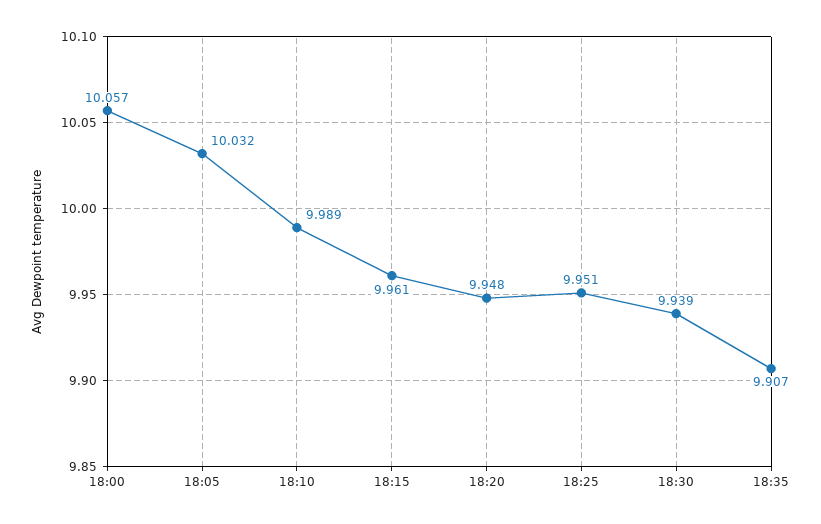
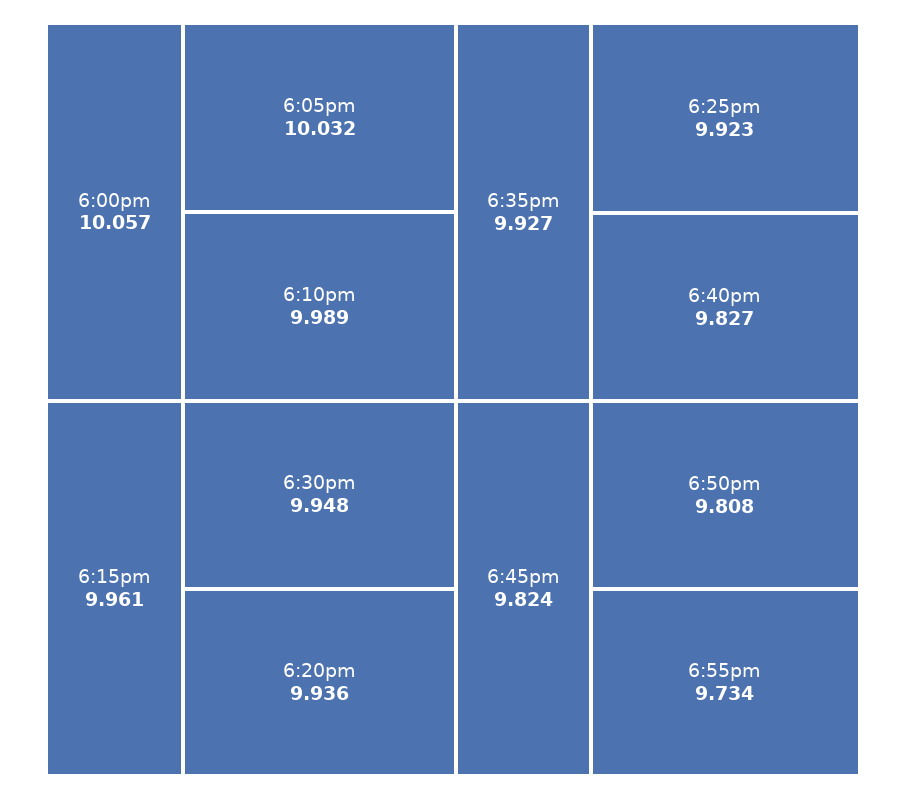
18:20: 9.948 -> 9.936
18:25: 9.951 -> 9.923
18:30: 9.939 -> 9.948
18:35: 9.907 -> 9.927
6:40pm: none -> 9.827
6:45pm: none -> 9.824
6:50pm: none -> 9.808
6:55pm: none -> 9.734

